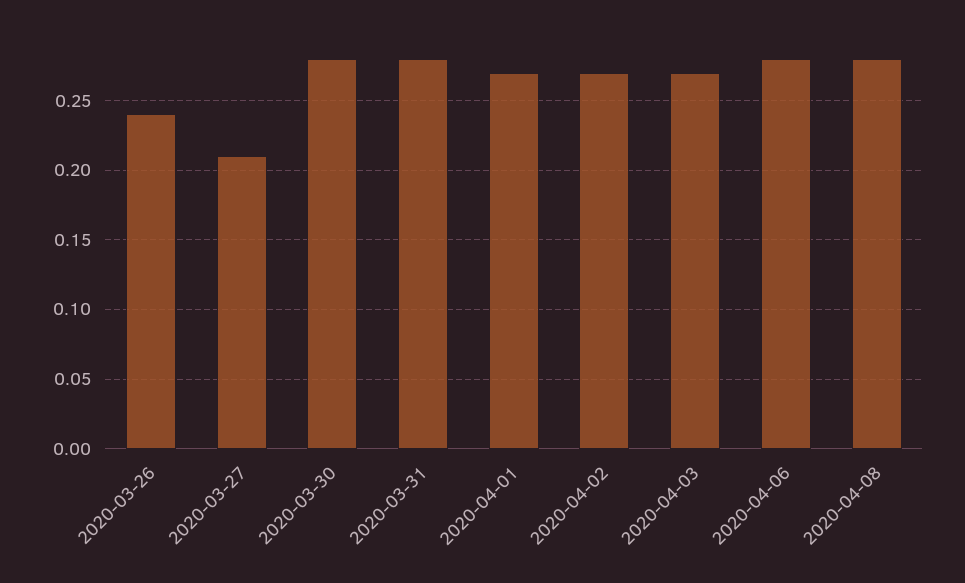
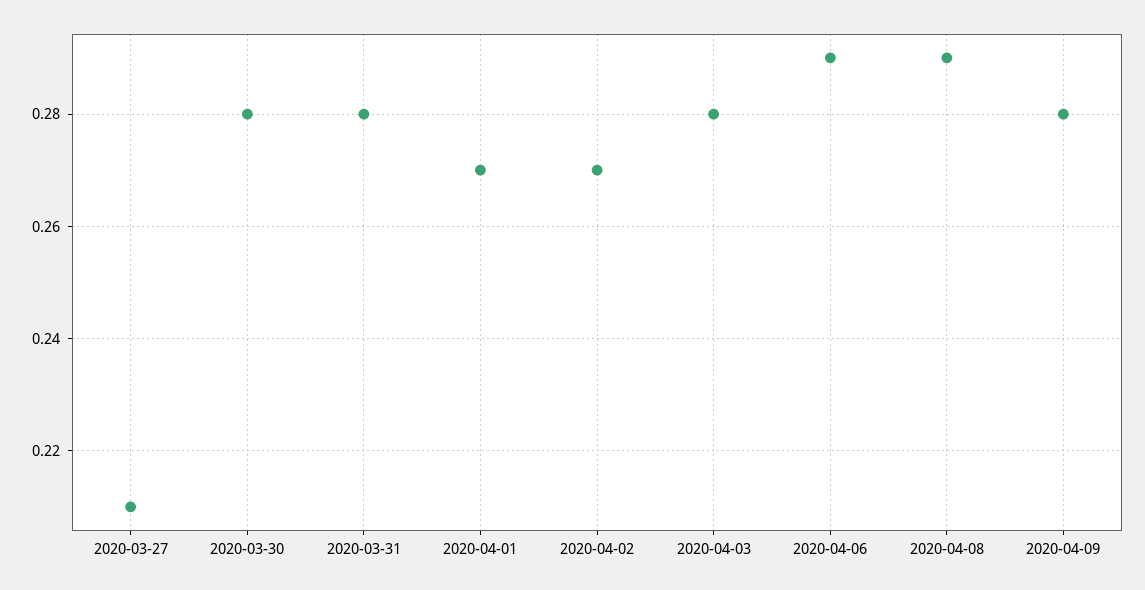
2020-03-26: 0.24 -> none
2020-04-03: 0.27 -> 0.28
2020-04-06: 0.28 -> 0.29
2020-04-08: 0.28 -> 0.29
2020-04-09: none -> 0.28

